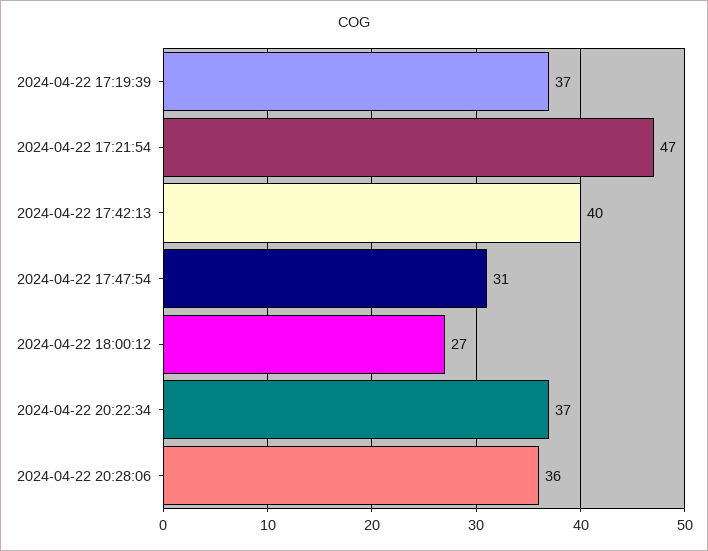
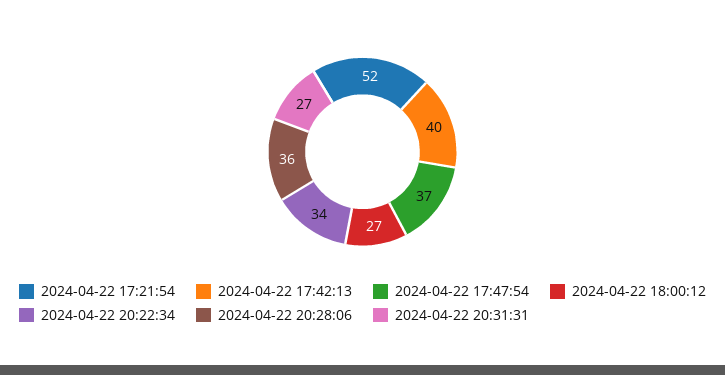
2024-04-22 17:19:39: 37 -> none
2024-04-22 17:21:54: 47 -> 52
2024-04-22 17:47:54: 31 -> 37
2024-04-22 20:22:34: 37 -> 34
2024-04-22 20:31:31: none -> 27

